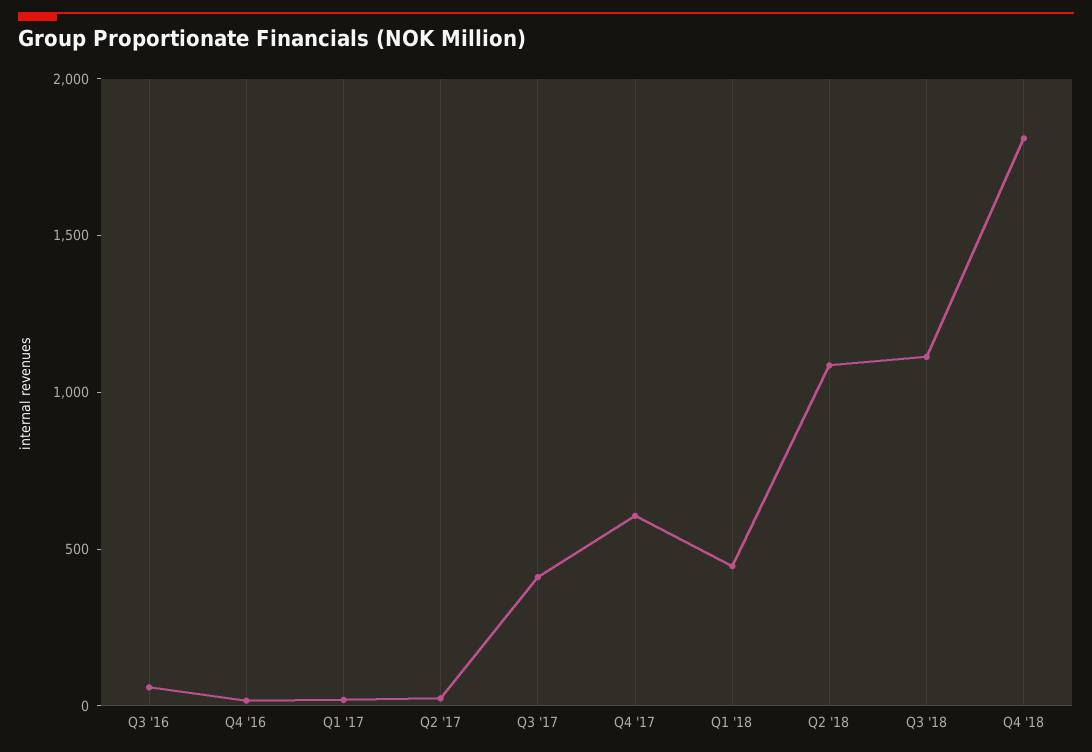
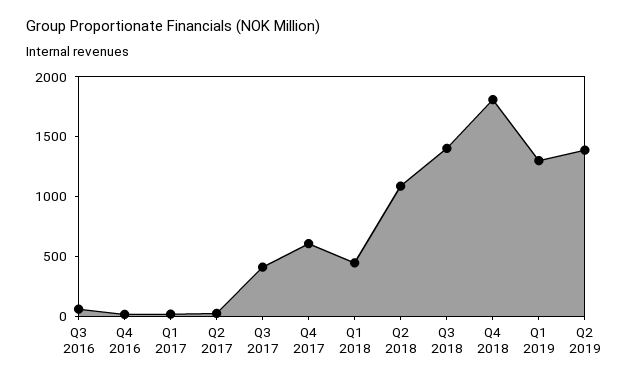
Q3 '18: 1100 -> 1400
Q1 2019: none -> 1300
Q2 2019: none -> 1400

